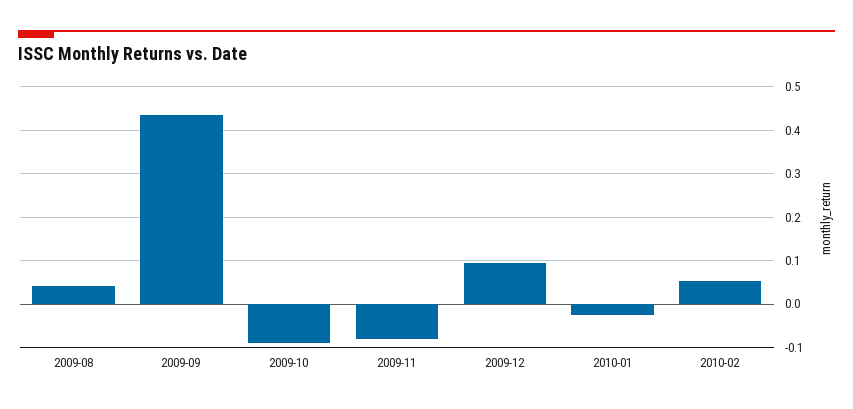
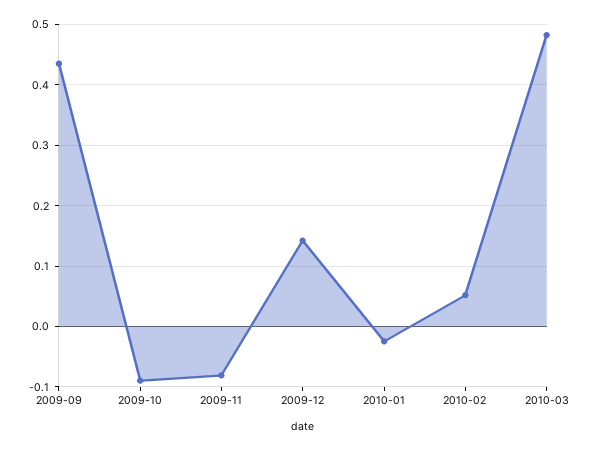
2009-08: 0.04 -> none
2009-12: 0.1 -> 0.14
2010-03: none -> 0.48

